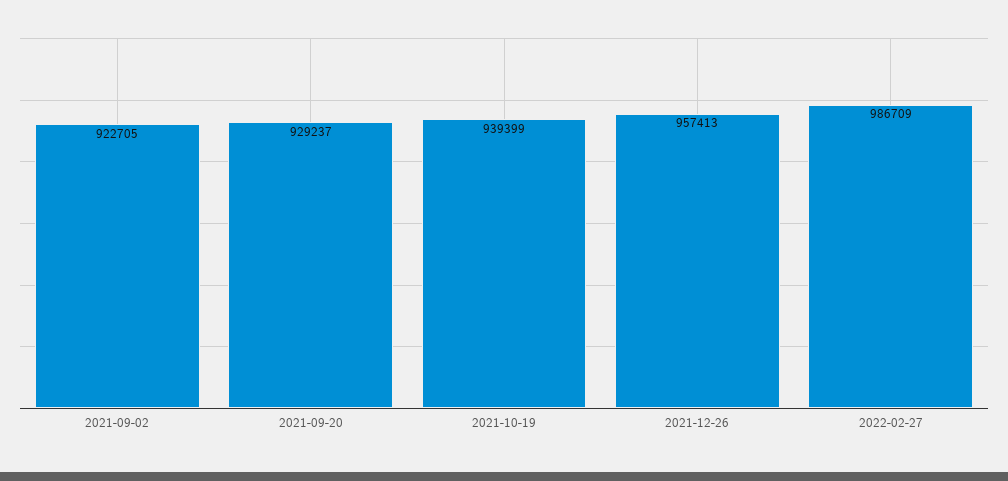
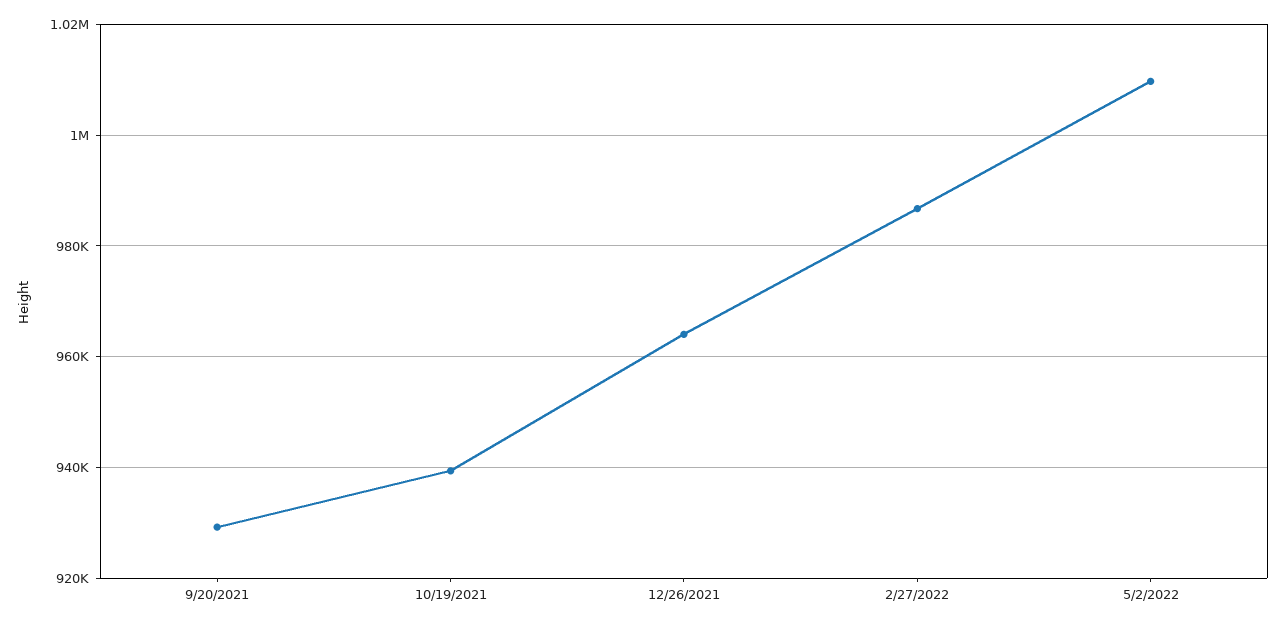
2021-09-02: 922705 -> none
2021-12-26: 957413 -> 964000
5/2/2022: none -> 1010000

